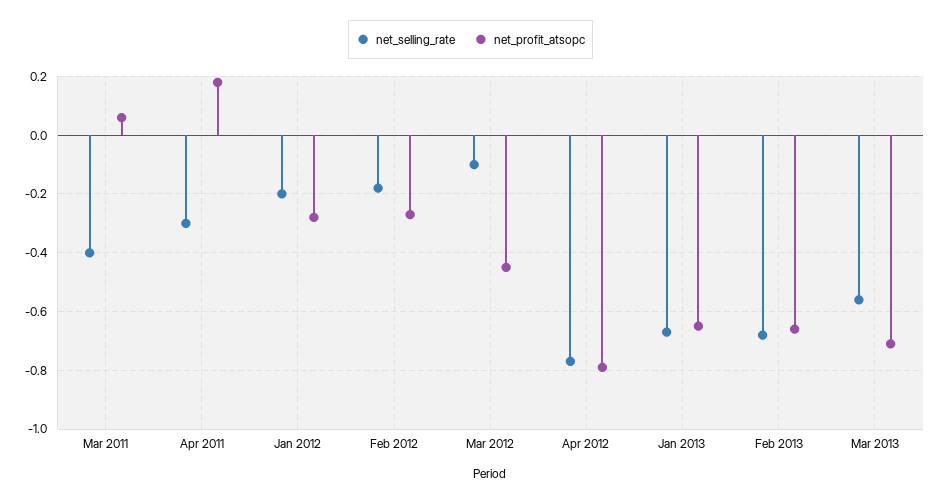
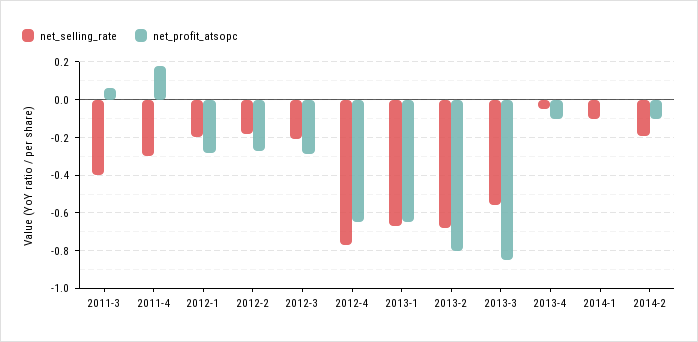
net_selling_rate, Mar 2012: -0.1 -> -0.2
net_profit_atsopc, Mar 2012: -0.45 -> -0.3
net_profit_atsopc, Apr 2012: -0.8 -> -0.65
net_profit_atsopc, Feb 2013: -0.65 -> -0.8
net_profit_atsopc, Mar 2013: -0.7 -> -0.85
net_selling_rate, 2013-4: none -> -0.05
net_profit_atsopc, 2013-4: none -> -0.1
net_selling_rate, 2014-1: none -> -0.1
net_profit_atsopc, 2014-1: none -> 0
net_selling_rate, 2014-2: none -> -0.2
net_profit_atsopc, 2014-2: none -> -0.1

